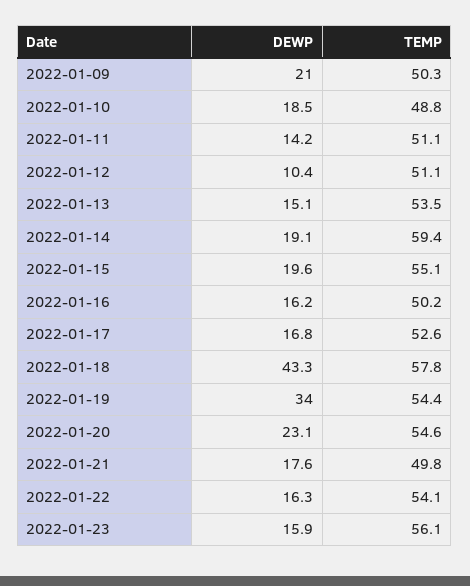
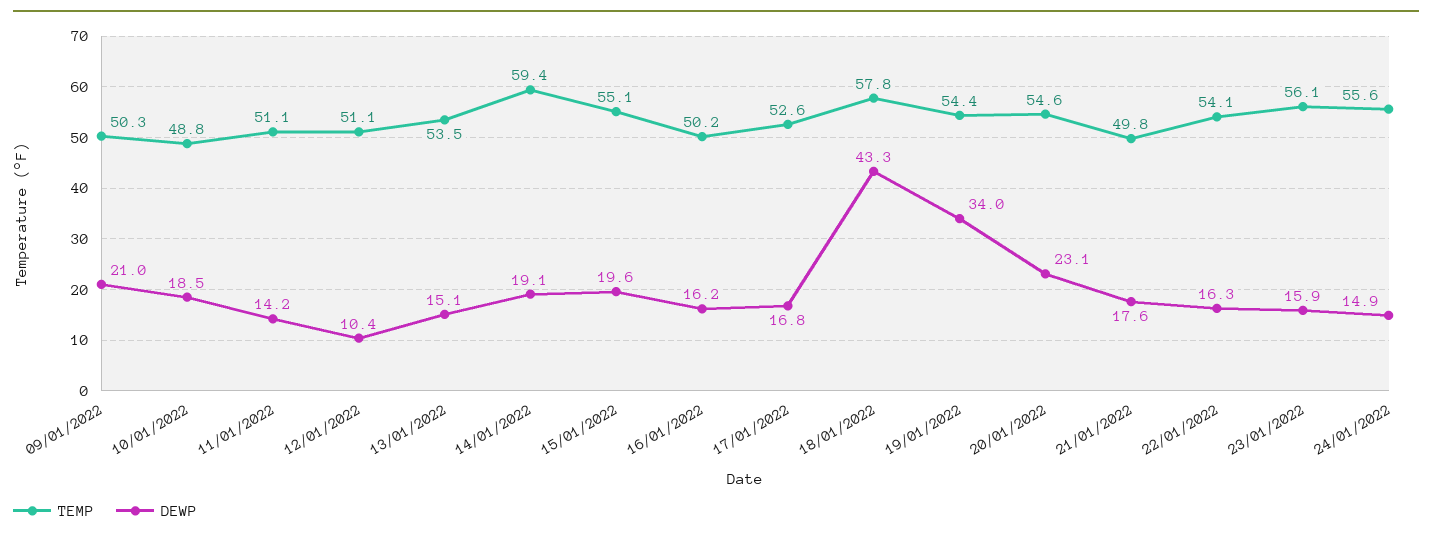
TEMP, 24/01/2022: none -> 55.6
DEWP, 24/01/2022: none -> 14.9

